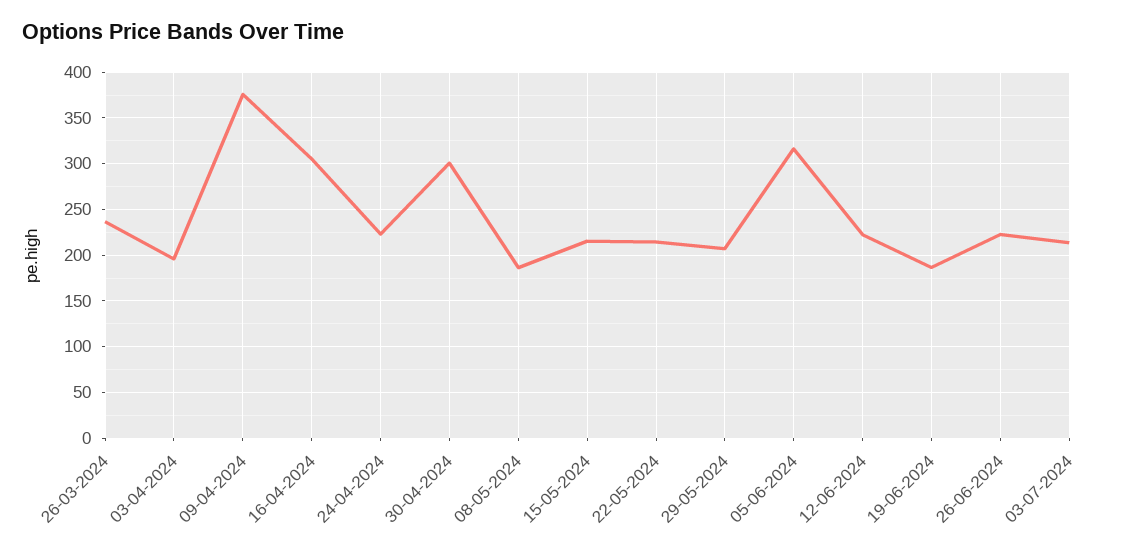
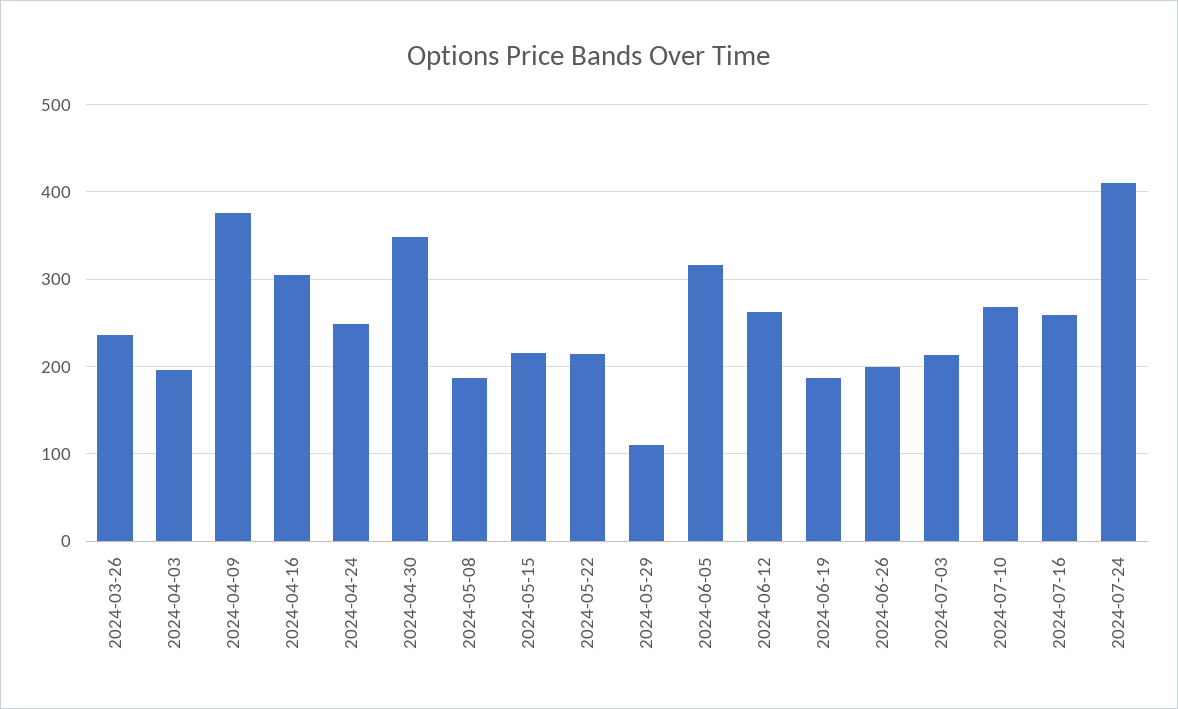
24-04-2024: 220 -> 250
30-04-2024: 300 -> 350
29-05-2024: 210 -> 110
12-06-2024: 220 -> 260
26-06-2024: 220 -> 200
2024-07-10: none -> 270
2024-07-16: none -> 260
2024-07-24: none -> 410

